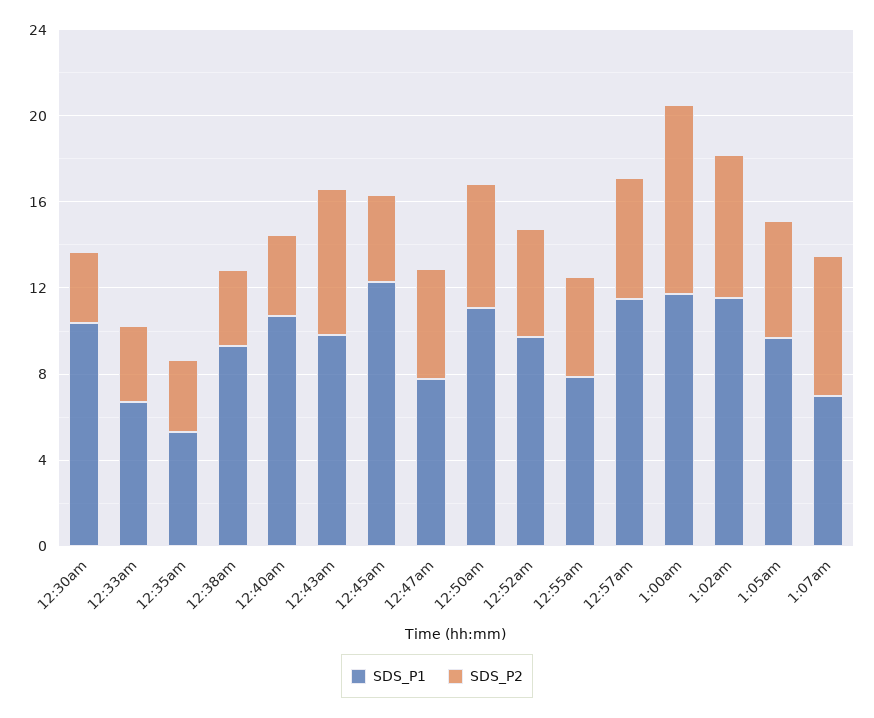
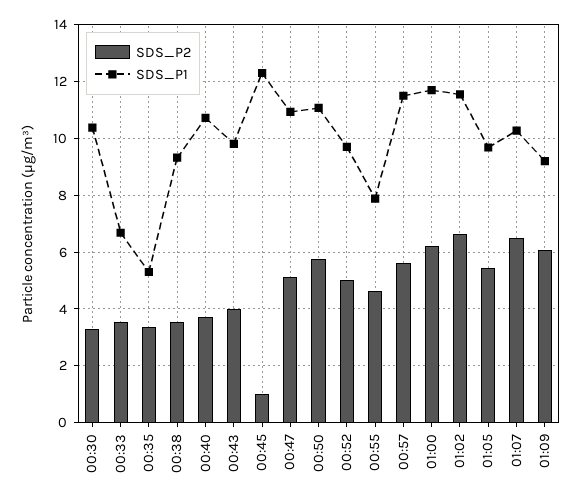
SDS_P2, 12:43am: 7 -> 4
SDS_P2, 12:45am: 4 -> 1
SDS_P1, 12:47am: 8 -> 11
SDS_P2, 1:00am: 9 -> 6.25
SDS_P1, 1:07am: 7 -> 10.25
SDS_P2, 01:09: none -> 6
SDS_P1, 01:09: none -> 9.25

